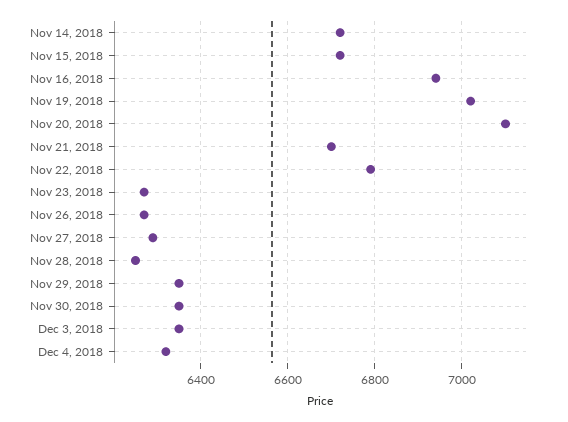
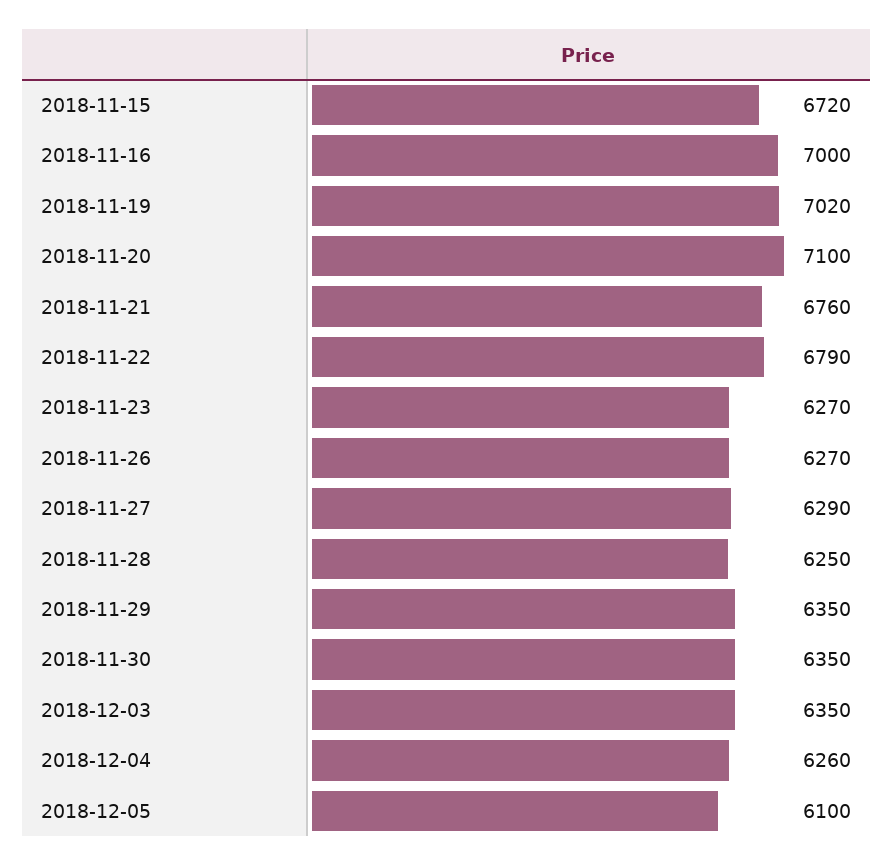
Nov 14, 2018: 6720 -> none
Nov 16, 2018: 6940 -> 7000
Nov 21, 2018: 6700 -> 6760
Dec 4, 2018: 6320 -> 6260
2018-12-05: none -> 6100

